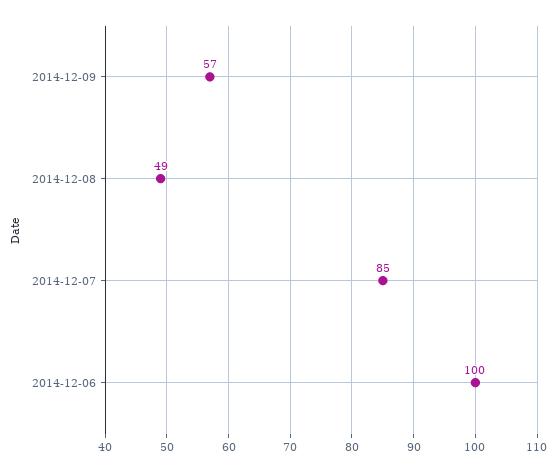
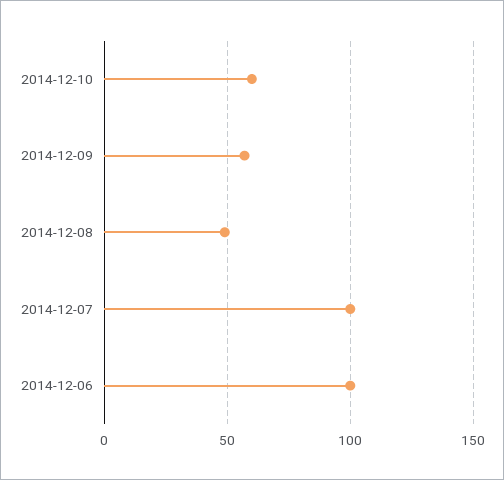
2014-12-07: 85 -> 100
2014-12-10: none -> 60

